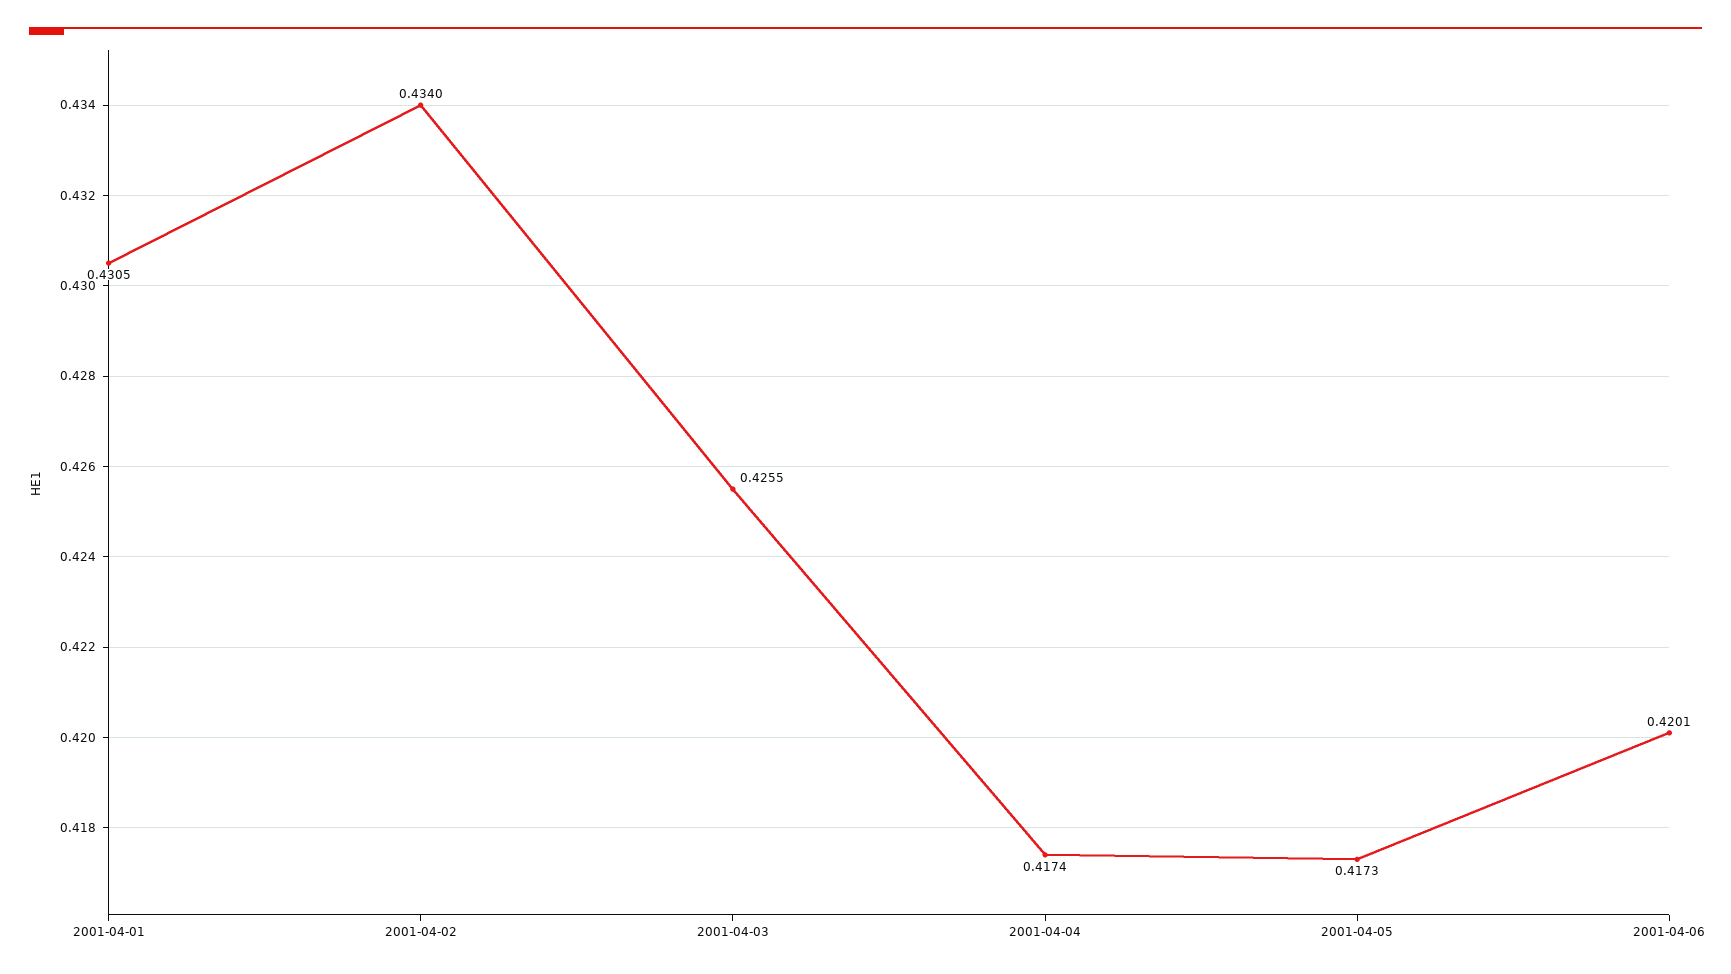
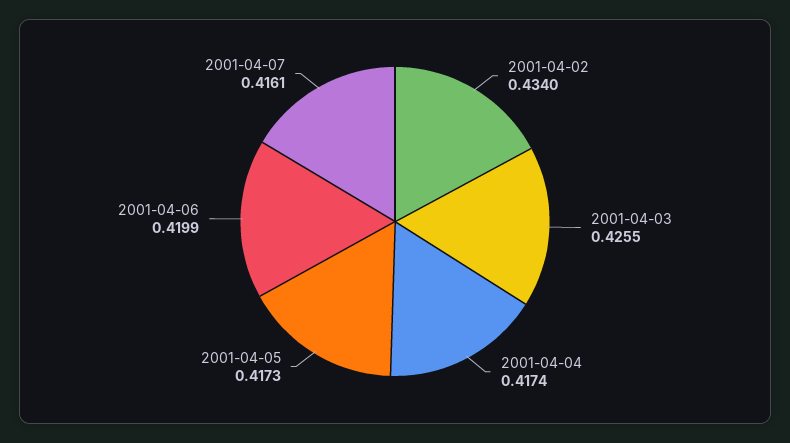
2001-04-01: 0.4305 -> none
2001-04-06: 0.4201 -> 0.4199
2001-04-07: none -> 0.4161

